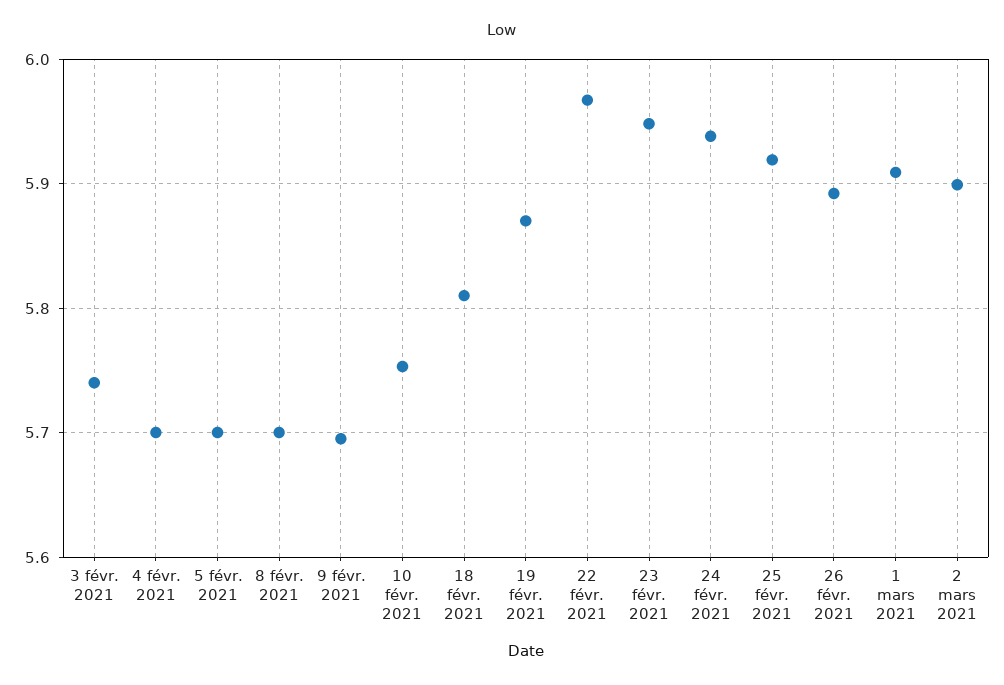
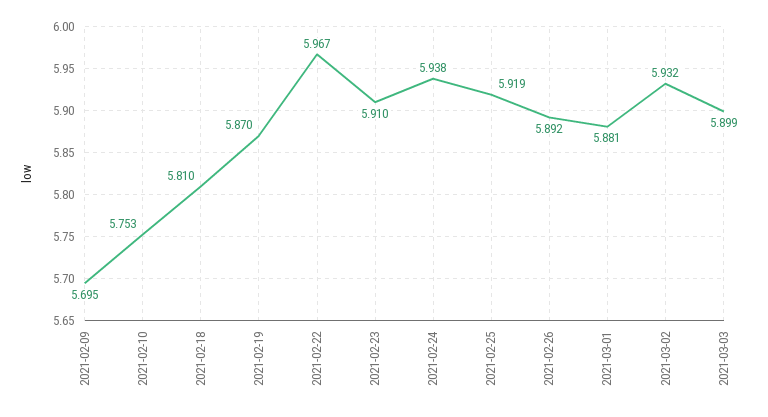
3 févr. 2021: 5.74 -> none
4 févr. 2021: 5.7 -> none
5 févr. 2021: 5.7 -> none
8 févr. 2021: 5.7 -> none
23 févr. 2021: 5.95 -> 5.91
1 mars 2021: 5.91 -> 5.881
2 mars 2021: 5.9 -> 5.932
2021-03-03: none -> 5.899

